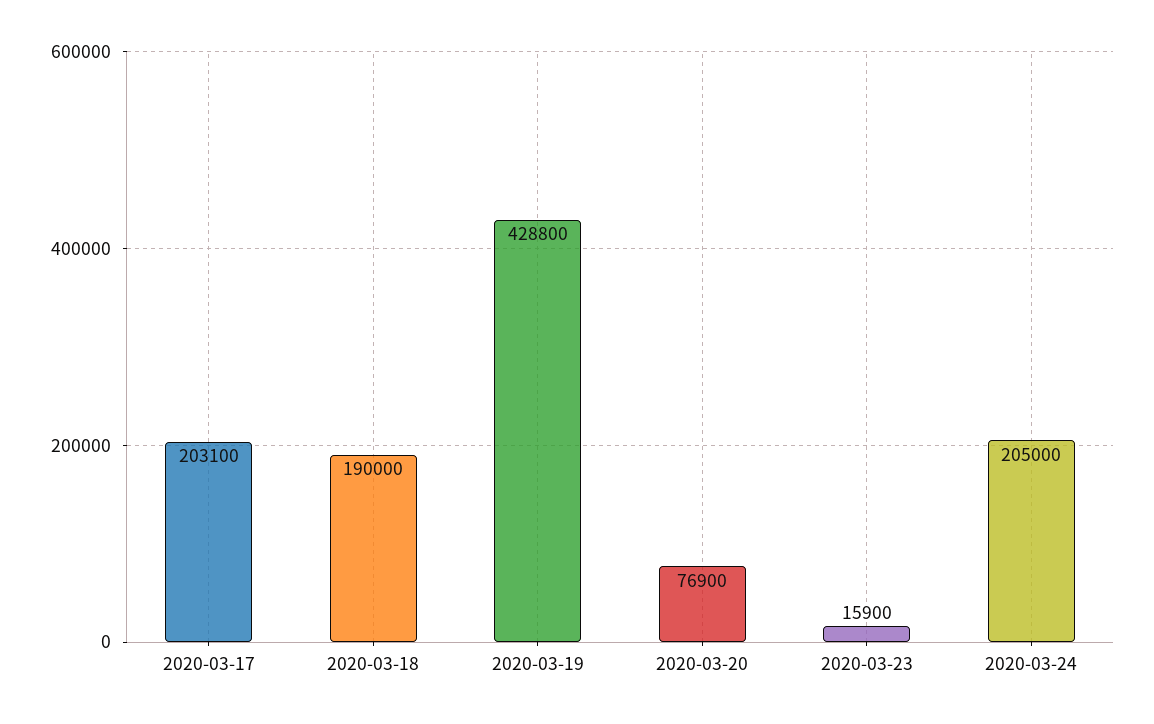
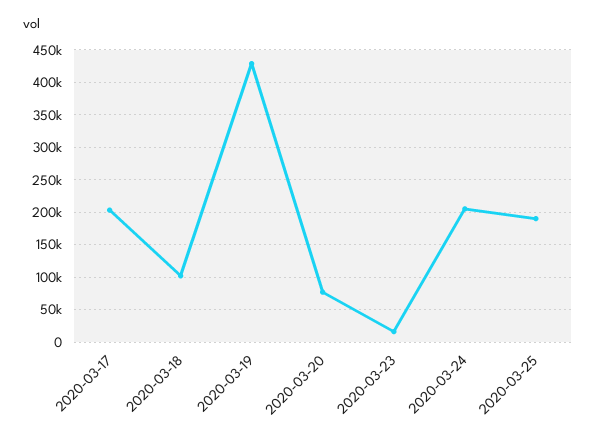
2020-03-18: 190000 -> 100000
2020-03-25: none -> 190000

